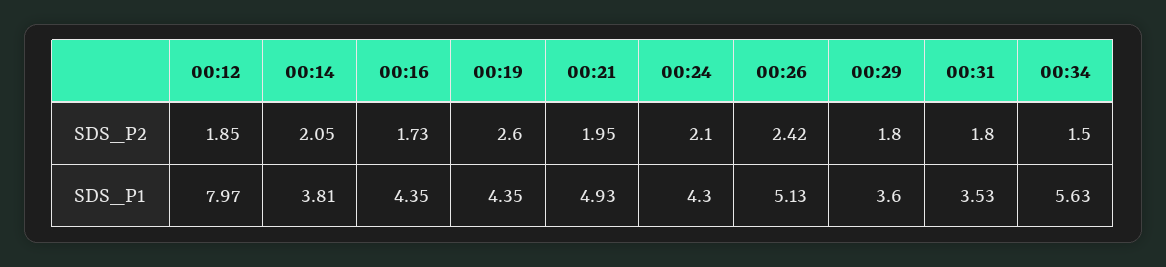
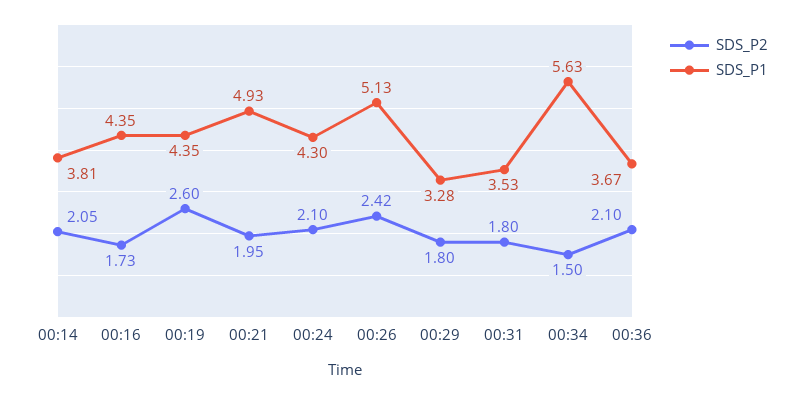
SDS_P2, 00:12: 1.85 -> none
SDS_P1, 00:12: 7.97 -> none
SDS_P1, 00:29: 3.6 -> 3.28
SDS_P2, 00:36: none -> 2.1
SDS_P1, 00:36: none -> 3.67

